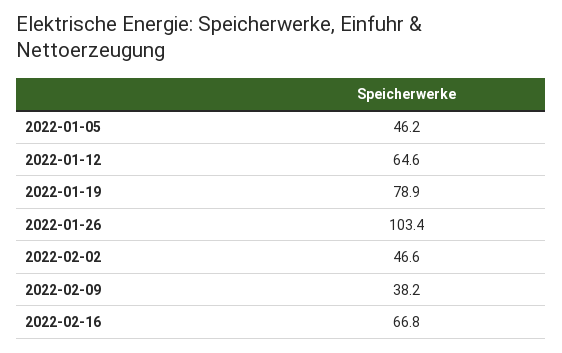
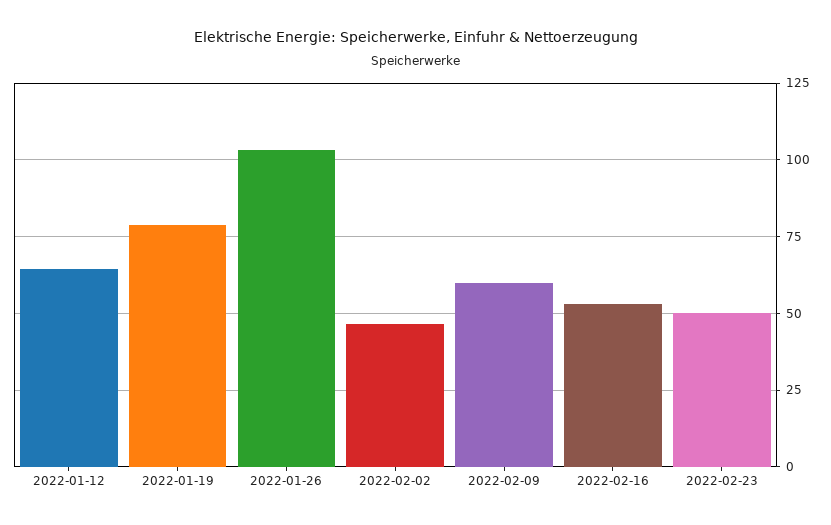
2022-01-05: 46.2 -> none
2022-02-09: 38.2 -> 60
2022-02-16: 66.8 -> 52.5
2022-02-23: none -> 50

